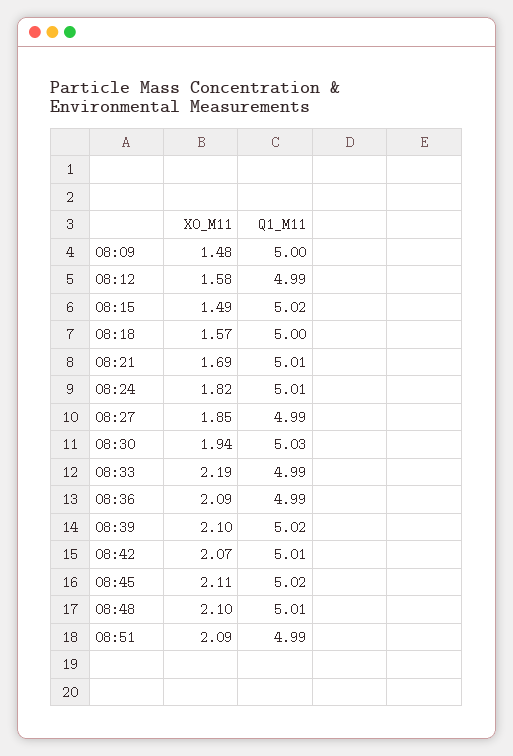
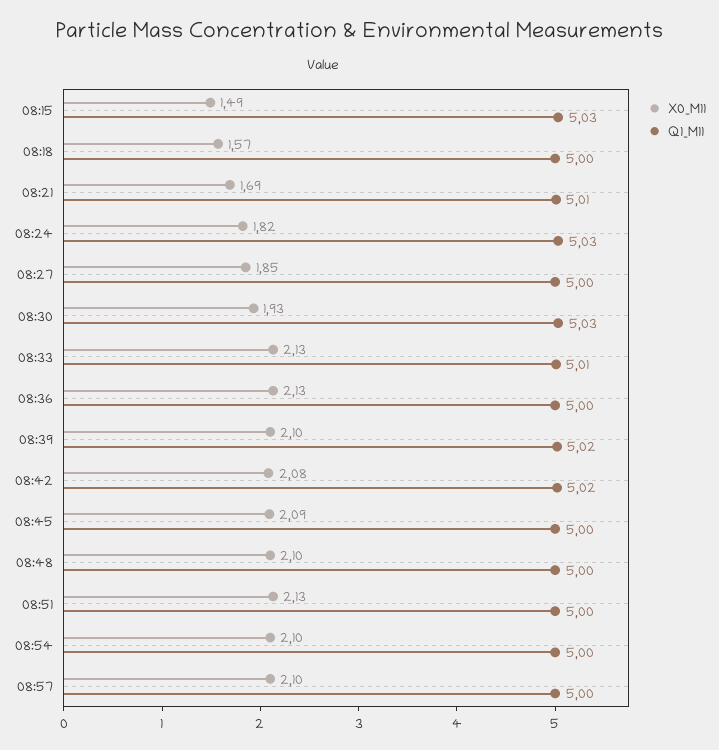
X0_M11, 08:09: 1.48 -> none
Q1_M11, 08:09: 5 -> none
X0_M11, 08:12: 1.58 -> none
Q1_M11, 08:12: 4.99 -> none
Q1_M11, 08:15: 5.02 -> 5.03
Q1_M11, 08:24: 5.01 -> 5.03
Q1_M11, 08:27: 4.99 -> 5
X0_M11, 08:30: 1.94 -> 1.93
X0_M11, 08:33: 2.19 -> 2.13
Q1_M11, 08:33: 4.99 -> 5.01
X0_M11, 08:36: 2.09 -> 2.13
Q1_M11, 08:36: 4.99 -> 5
X0_M11, 08:42: 2.07 -> 2.08
Q1_M11, 08:42: 5.01 -> 5.02
X0_M11, 08:45: 2.11 -> 2.09
Q1_M11, 08:45: 5.02 -> 5
Q1_M11, 08:48: 5.01 -> 5
X0_M11, 08:51: 2.09 -> 2.13
Q1_M11, 08:51: 4.99 -> 5
X0_M11, 08:54: none -> 2.1
Q1_M11, 08:54: none -> 5
X0_M11, 08:57: none -> 2.1
Q1_M11, 08:57: none -> 5

